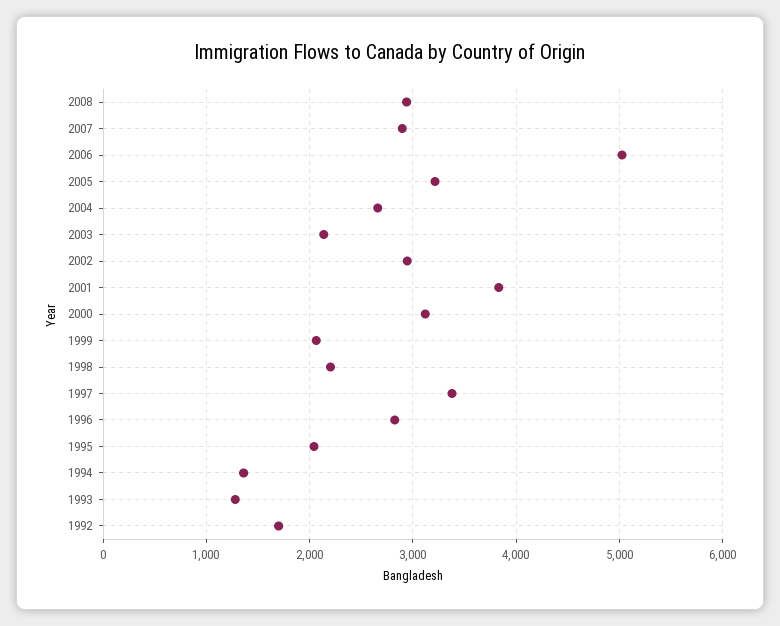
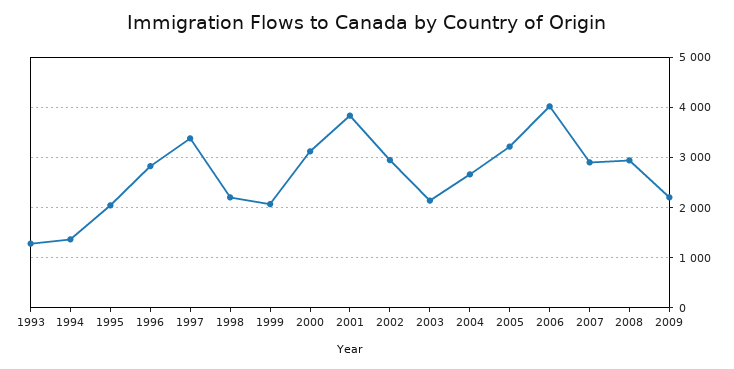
2006: 5000 -> 4000
1992: 1700 -> none
2009: none -> 2200

